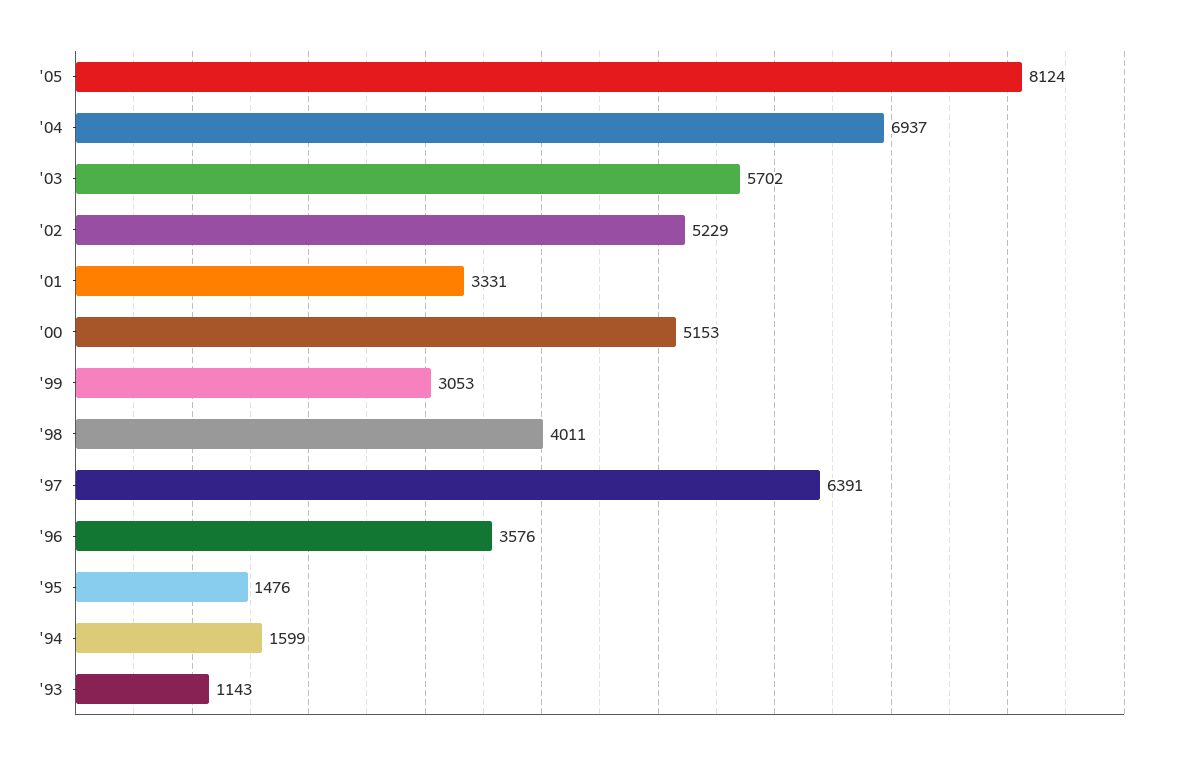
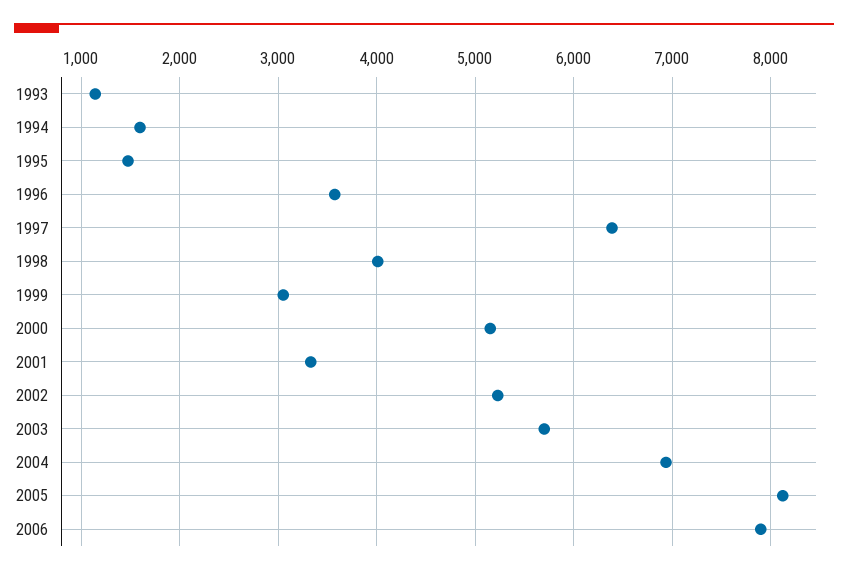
2006: none -> 7900

